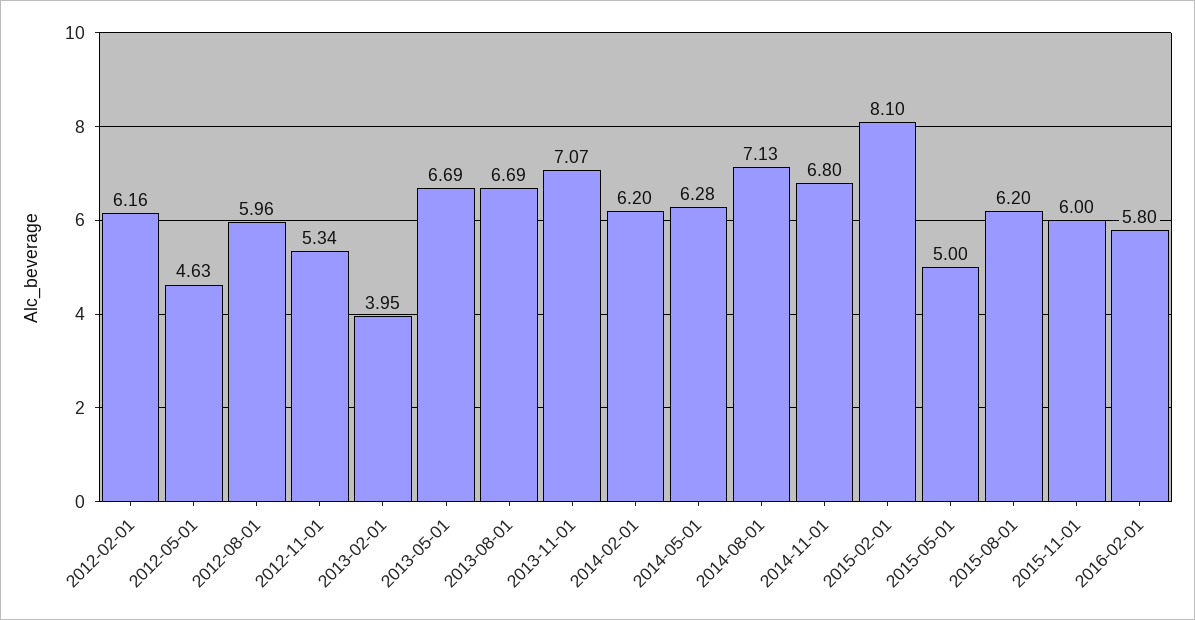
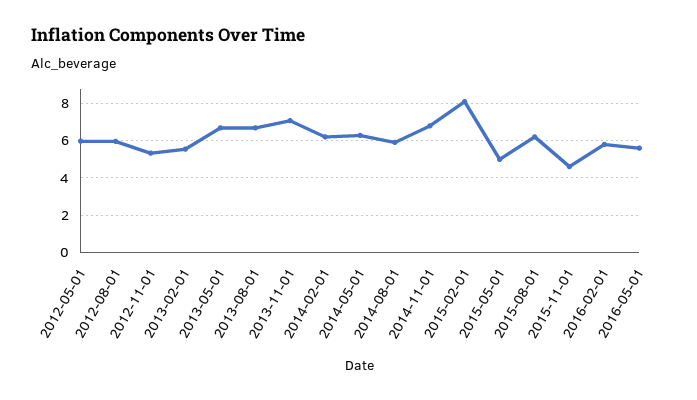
2012-02-01: 6.16 -> none
2012-05-01: 4.63 -> 6
2013-02-01: 3.95 -> 5.5
2014-08-01: 7.13 -> 6
2015-11-01: 6 -> 4.5
2016-05-01: none -> 5.5

